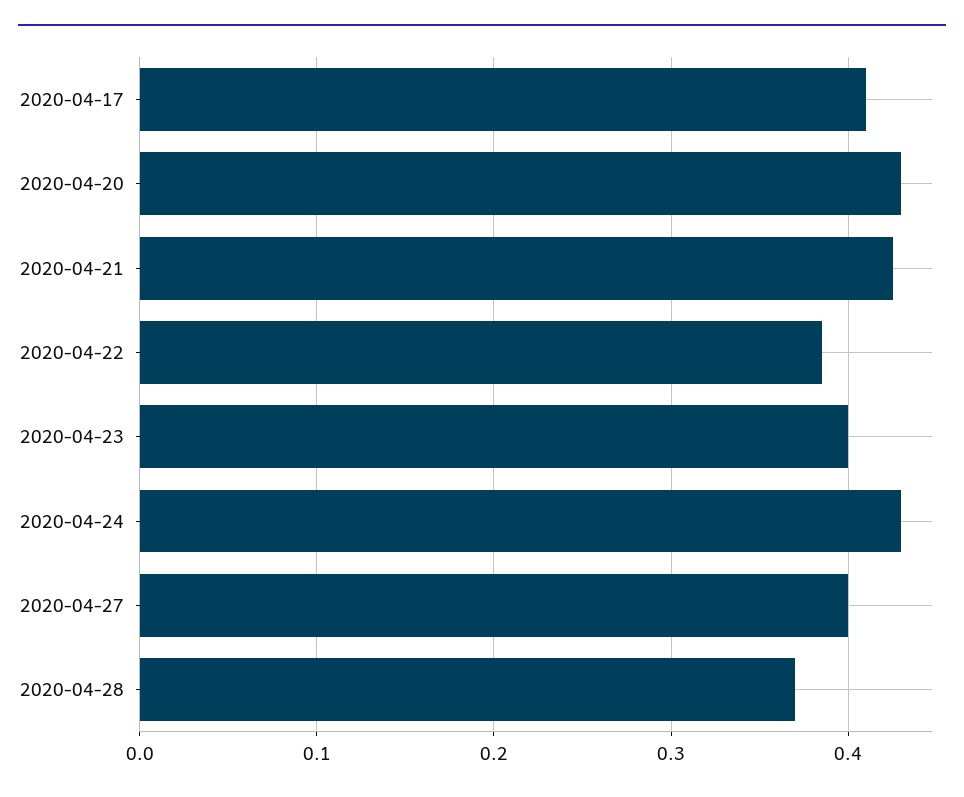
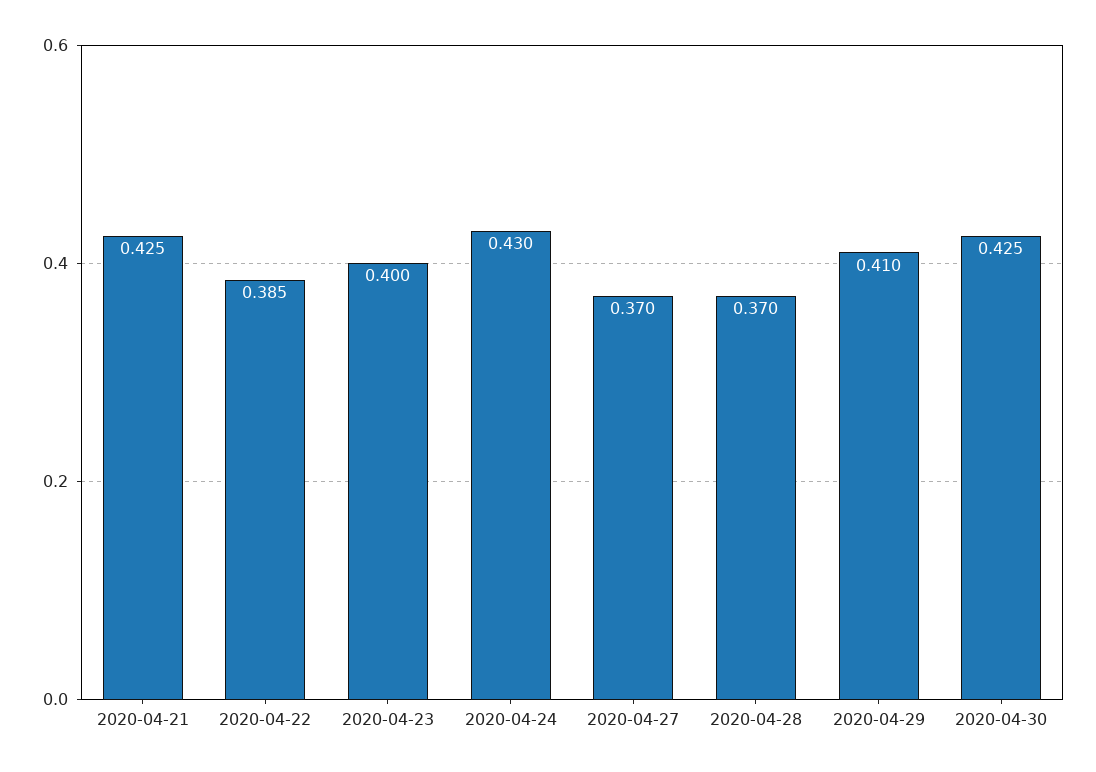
2020-04-17: 0.41 -> none
2020-04-20: 0.43 -> none
2020-04-27: 0.4 -> 0.37
2020-04-29: none -> 0.41
2020-04-30: none -> 0.425

